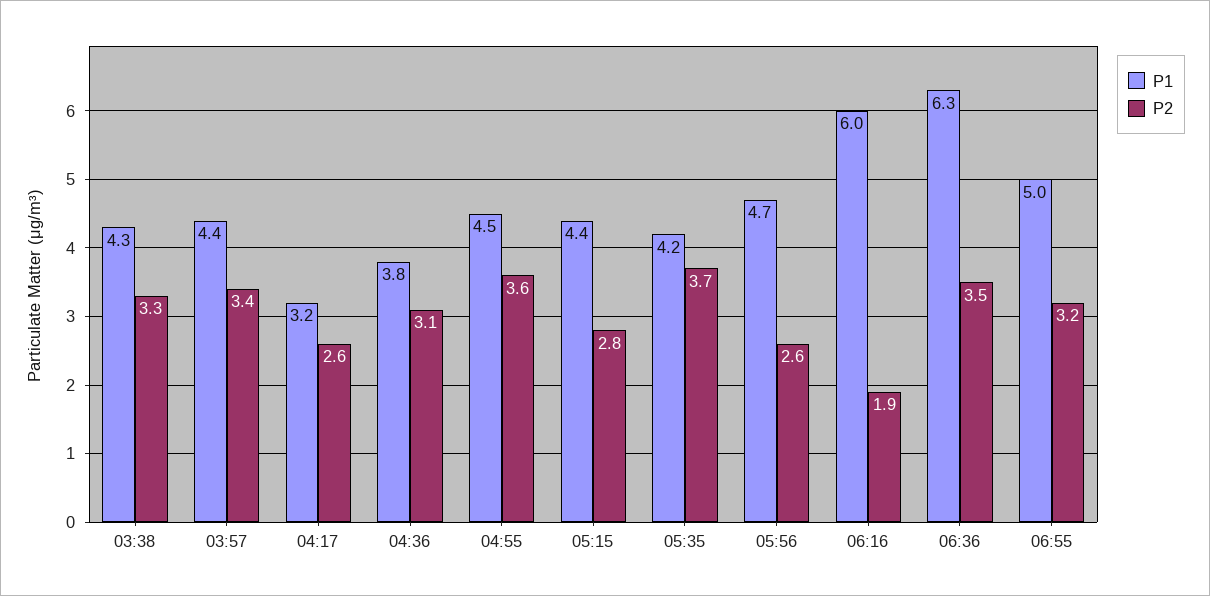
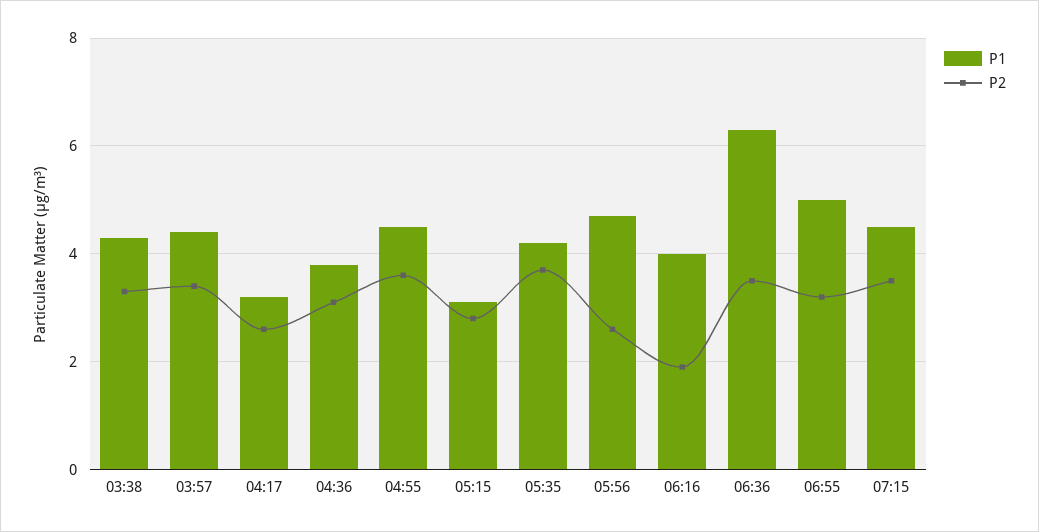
P1, 05:15: 4.4 -> 3
P1, 06:16: 6 -> 4
P1, 07:15: none -> 4.5
P2, 07:15: none -> 3.5

